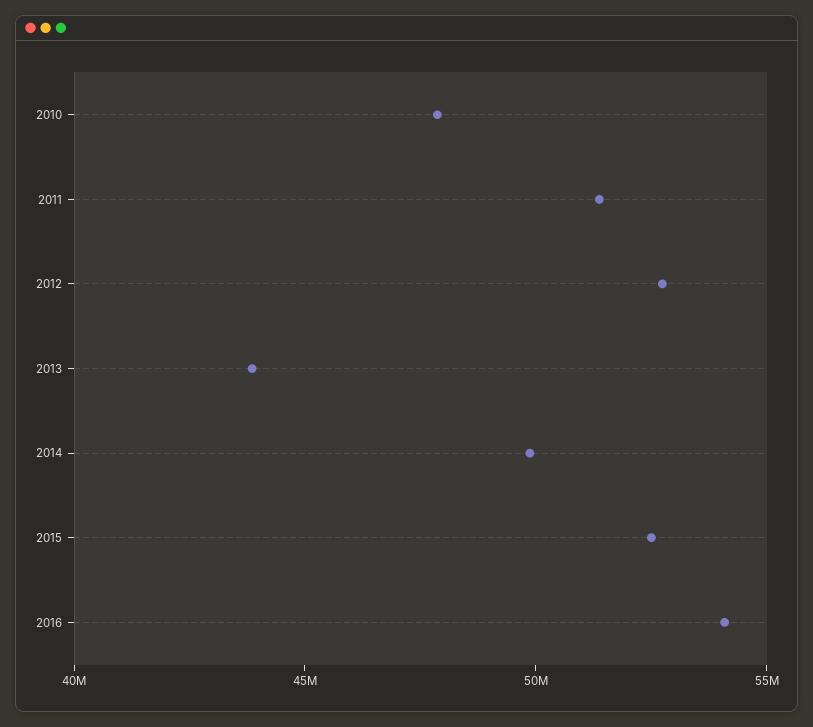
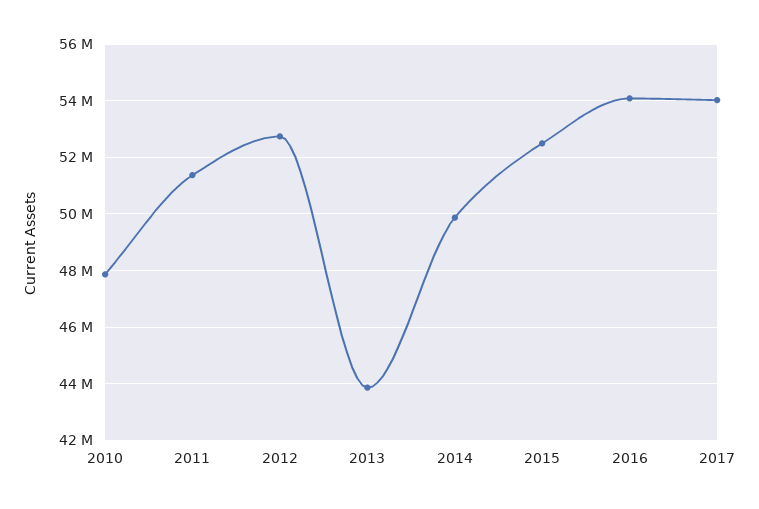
2017: none -> 54000000

